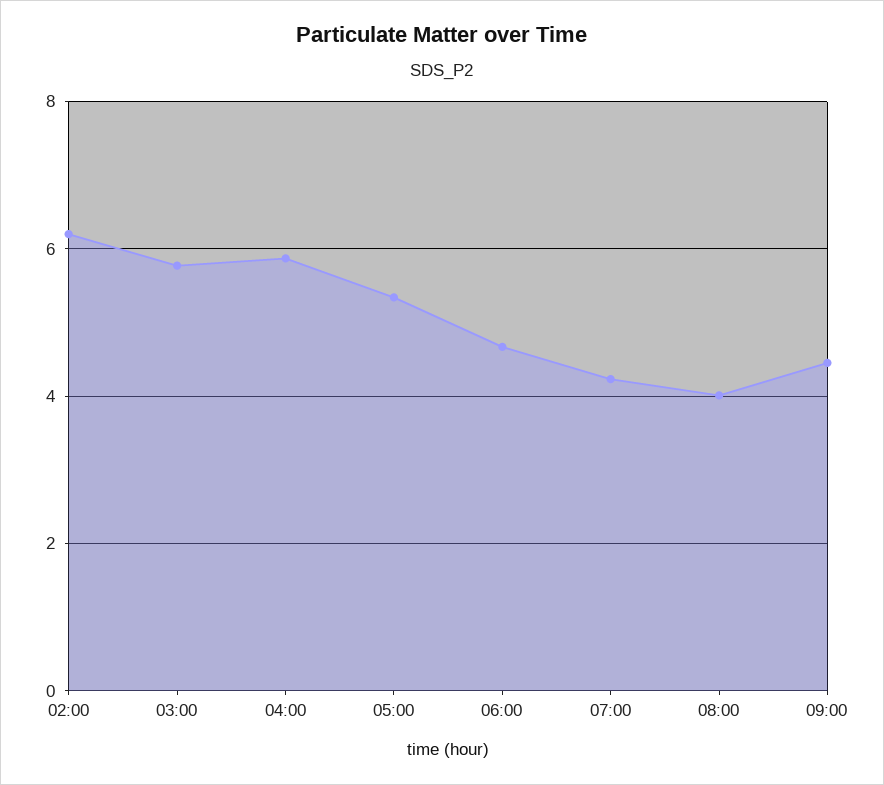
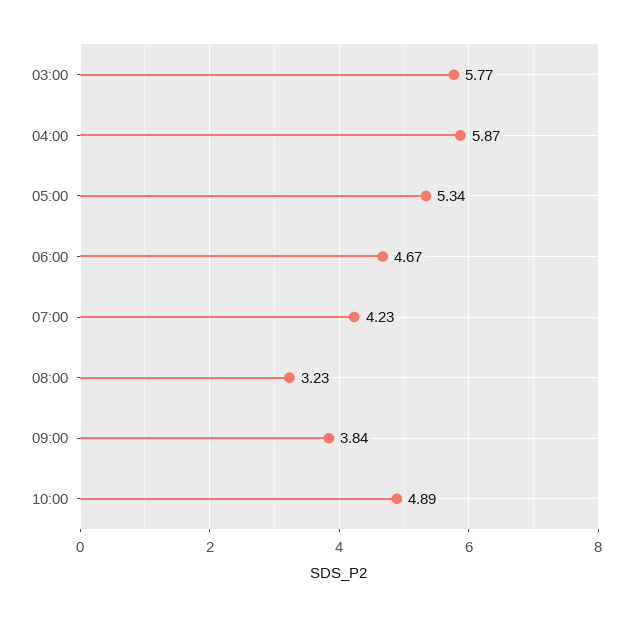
02:00: 6.2 -> none
08:00: 4 -> 3.23
09:00: 4.4 -> 3.84
10:00: none -> 4.89

